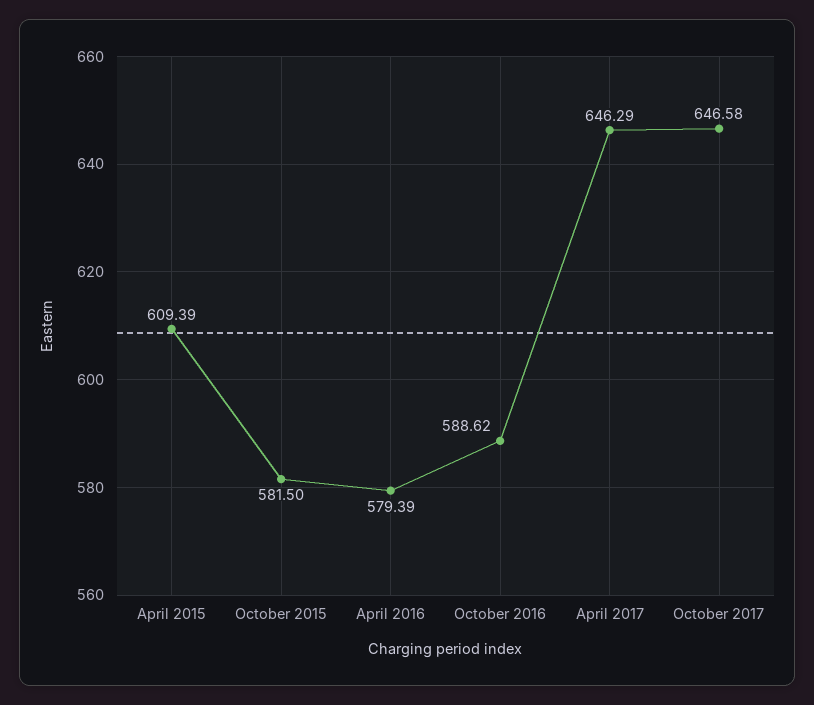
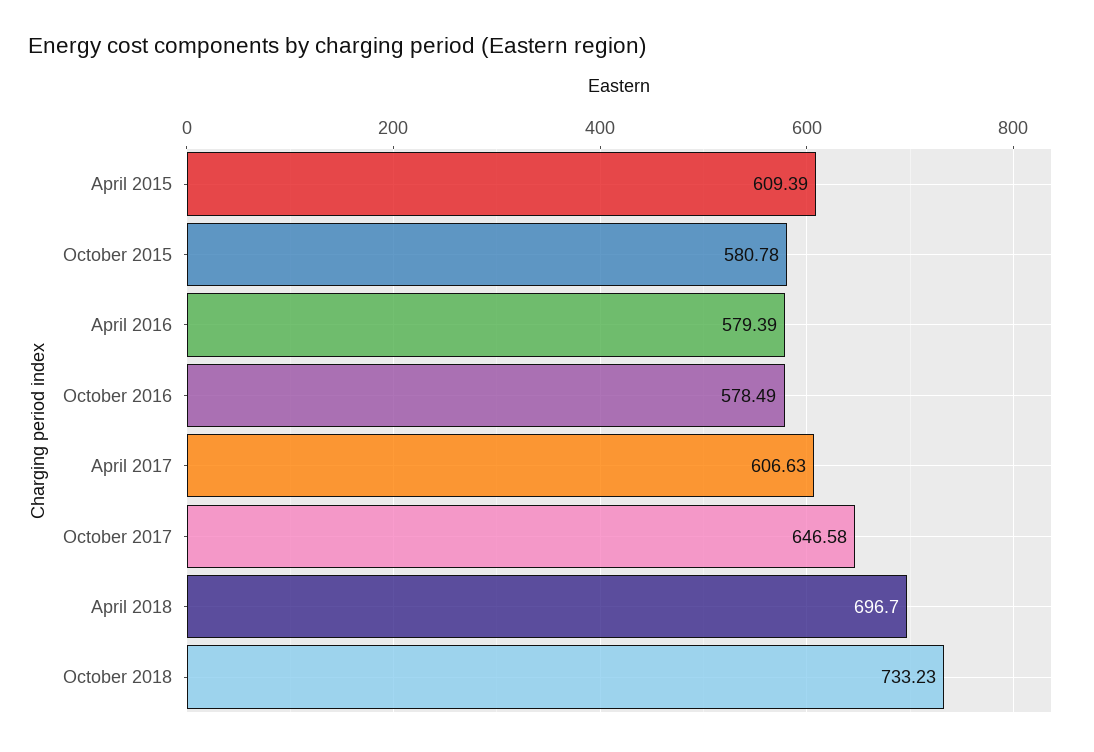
October 2015: 581.5 -> 580.78
October 2016: 588.62 -> 578.49
April 2017: 646.29 -> 606.63
April 2018: none -> 696.7
October 2018: none -> 733.23

